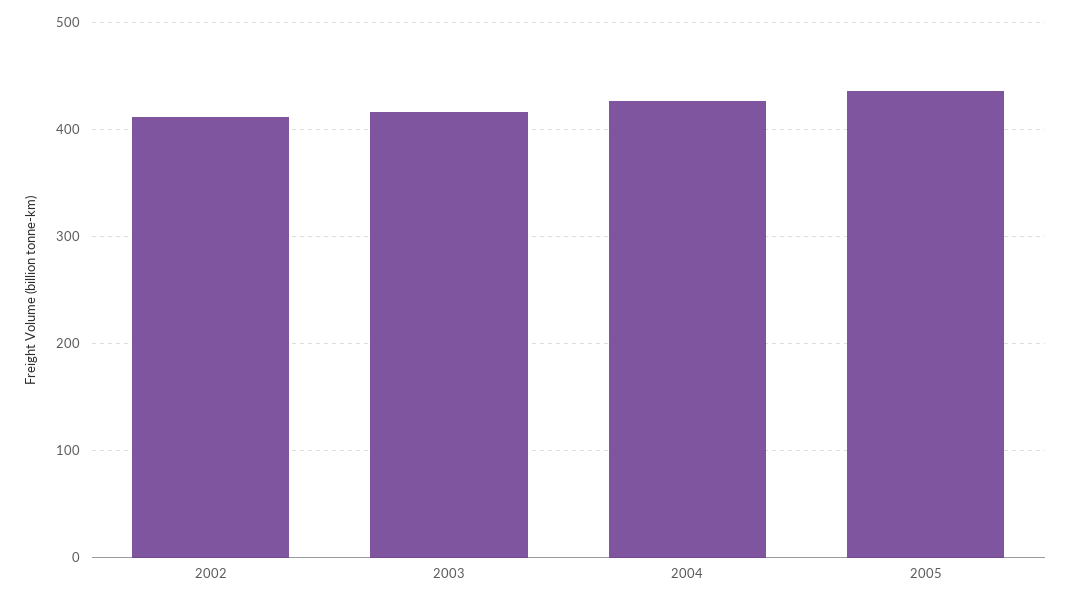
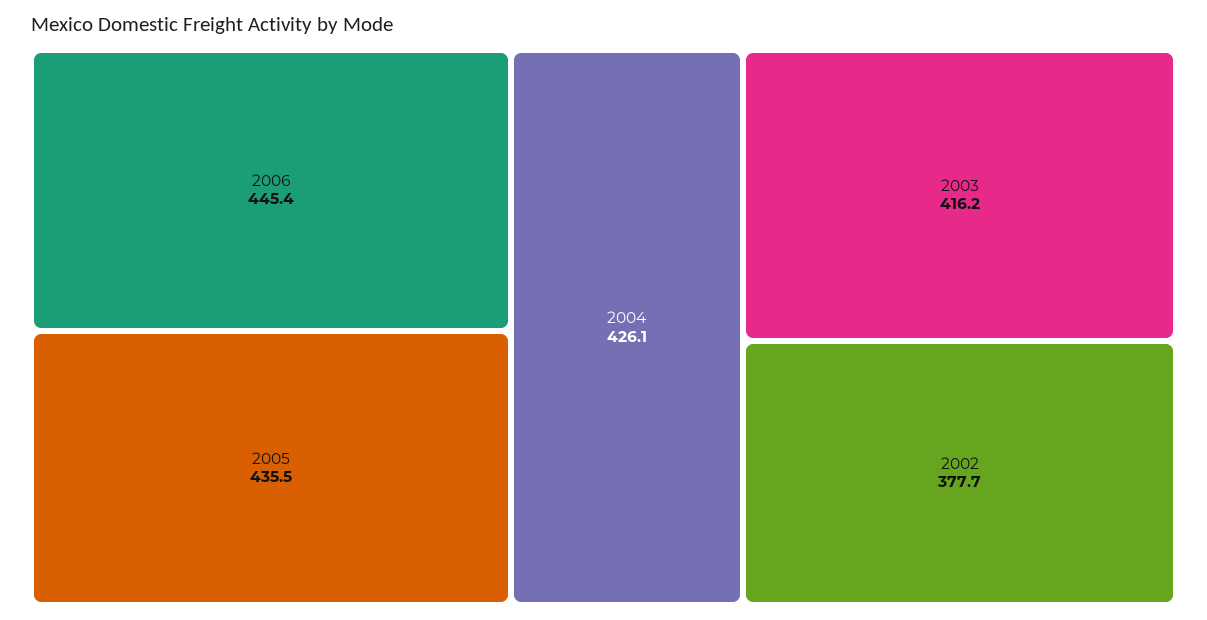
2002: 410 -> 377.7
2006: none -> 445.4

